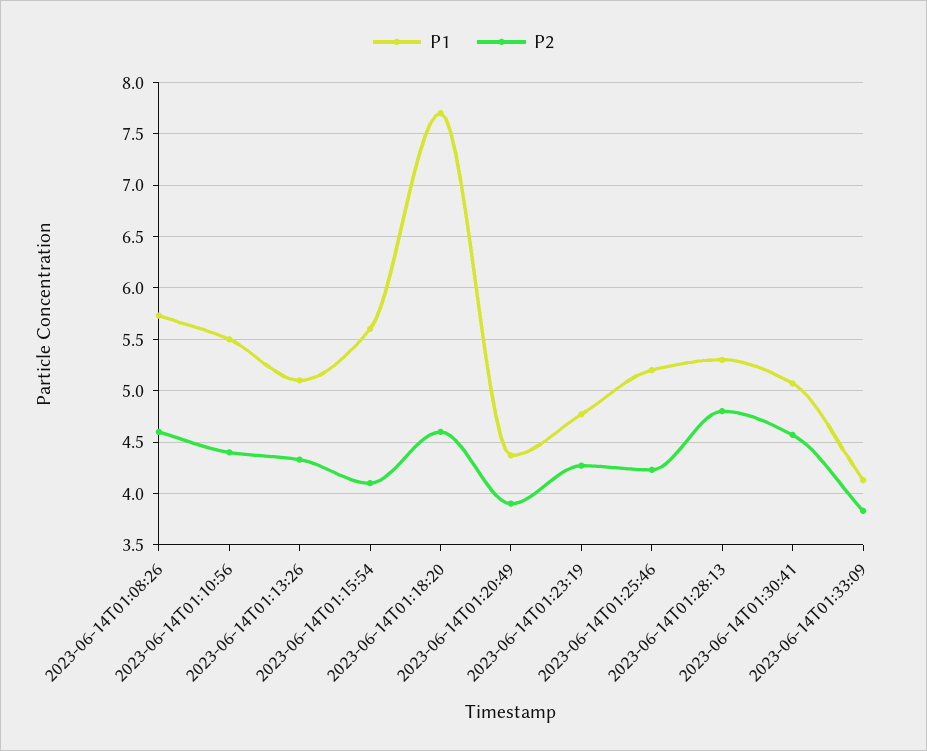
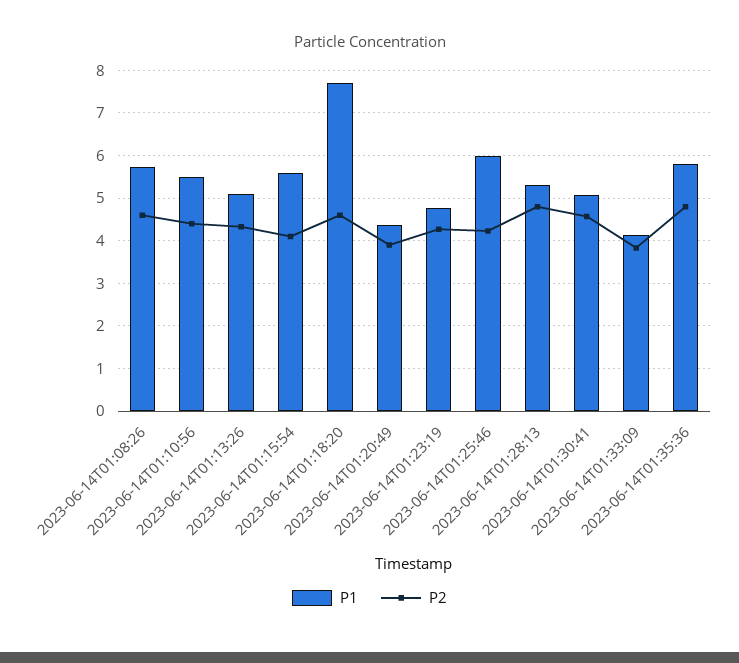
P1, 2023-06-14T01:25:46: 5.2 -> 6
P1, 2023-06-14T01:35:36: none -> 5.8
P2, 2023-06-14T01:35:36: none -> 4.8

